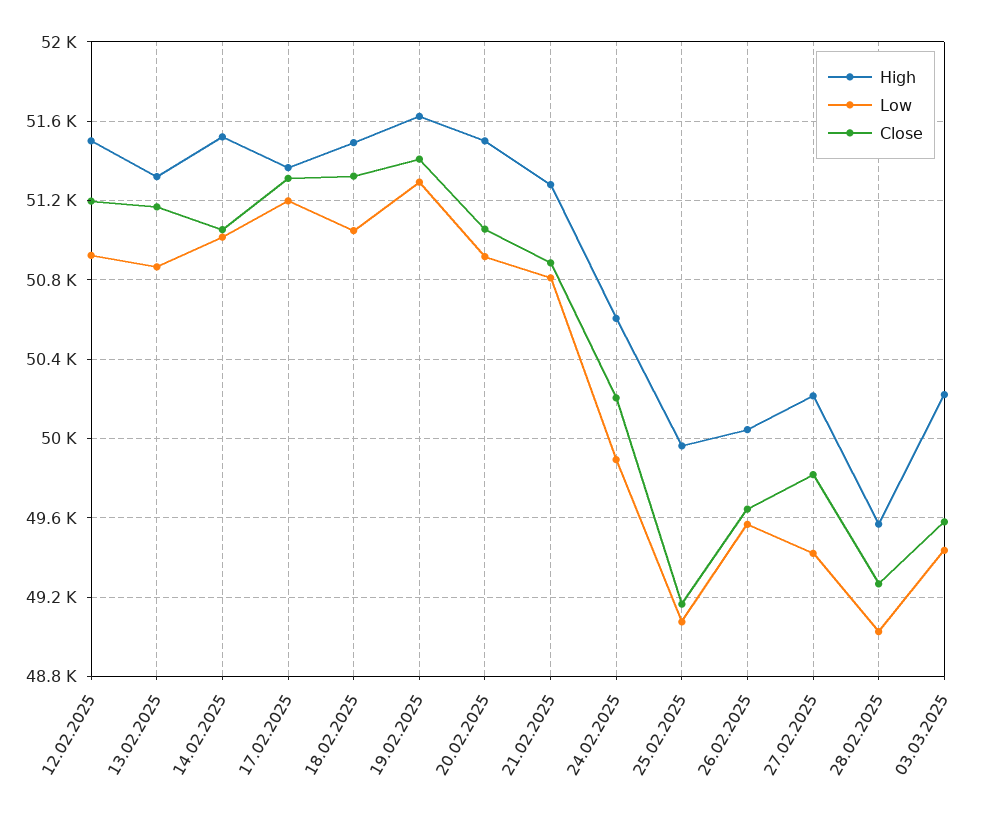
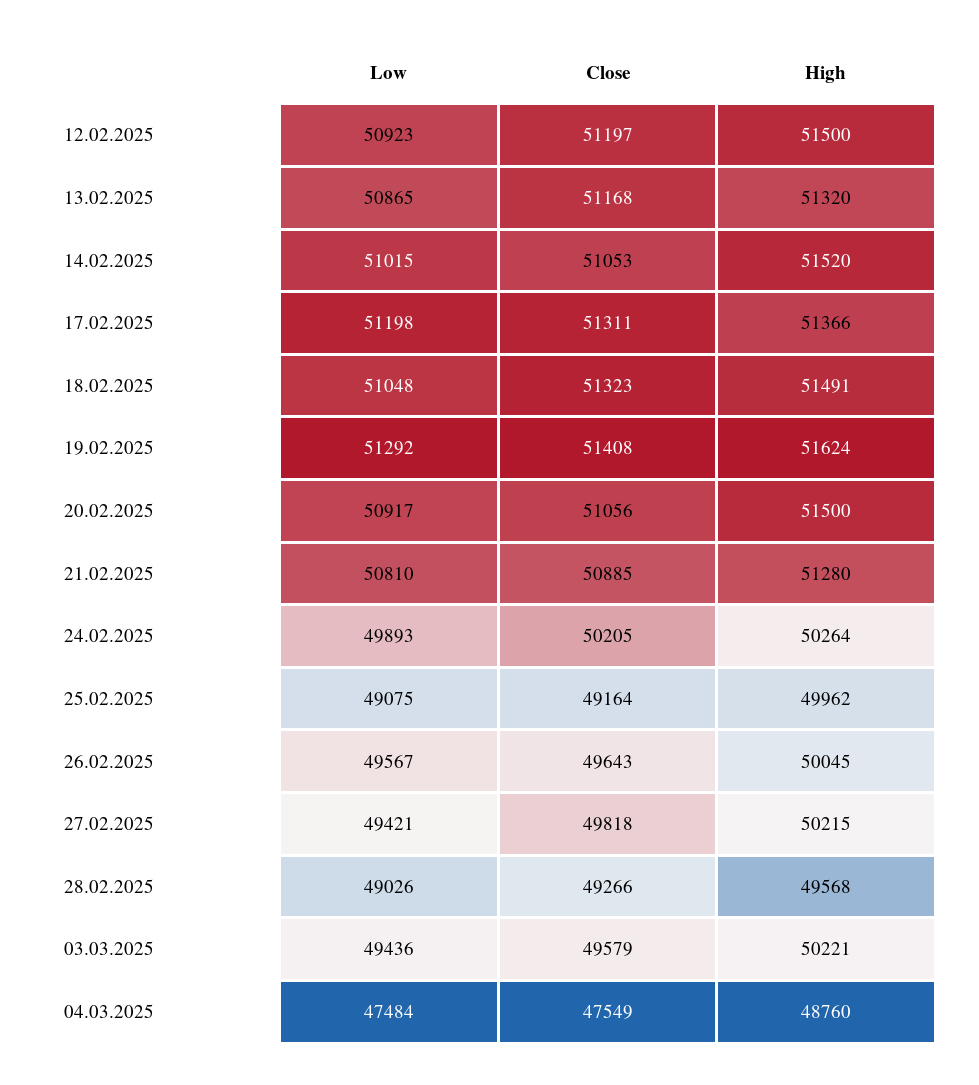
High, 24.02.2025: 50600 -> 50264
Low, 04.03.2025: none -> 47484
Close, 04.03.2025: none -> 47549
High, 04.03.2025: none -> 48760

